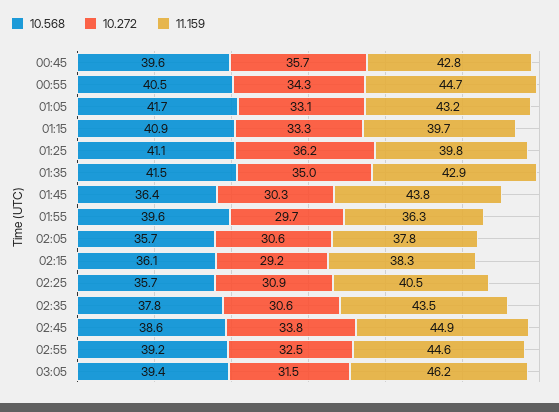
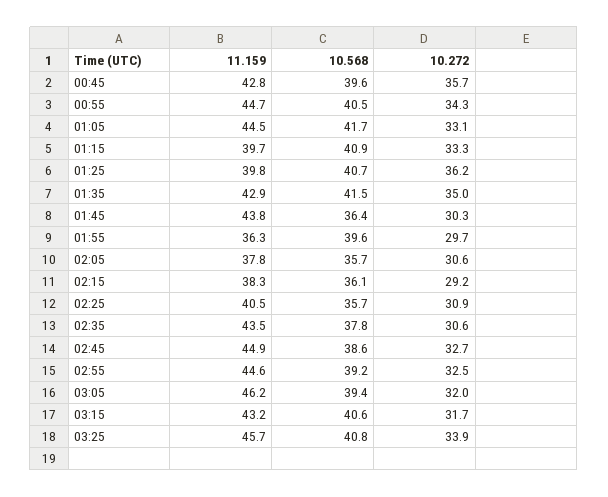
11.159, 01:05: 43.2 -> 44.5
10.568, 01:25: 41.1 -> 40.7
10.272, 02:45: 33.8 -> 32.7
10.272, 03:05: 31.5 -> 32
11.159, 03:15: none -> 43.2
10.568, 03:15: none -> 40.6
10.272, 03:15: none -> 31.7
11.159, 03:25: none -> 45.7
10.568, 03:25: none -> 40.8
10.272, 03:25: none -> 33.9

